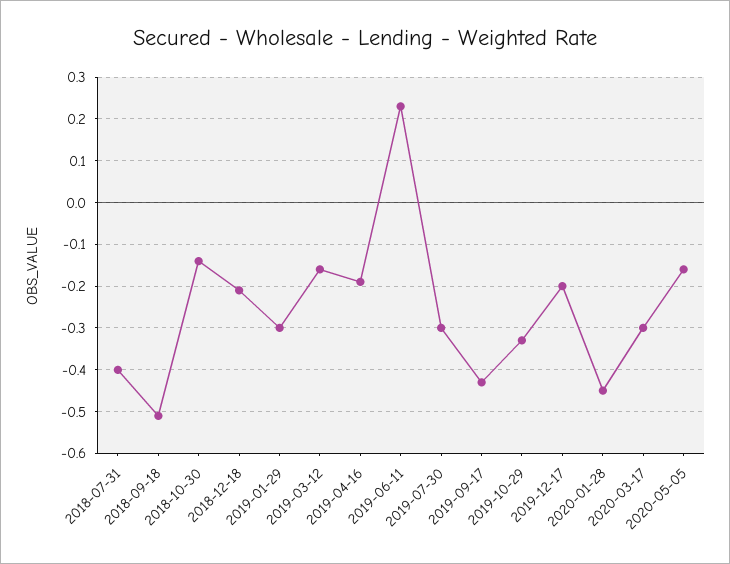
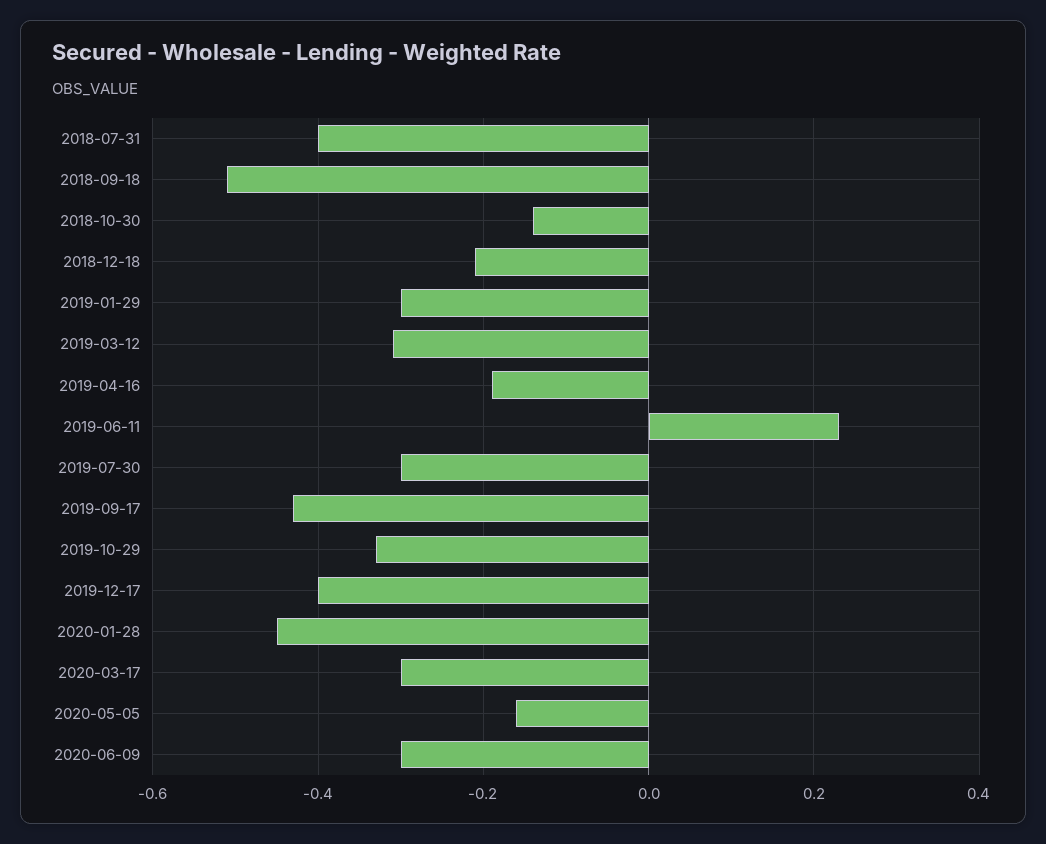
2019-03-12: -0.15 -> -0.3
2019-12-17: -0.2 -> -0.4
2020-06-09: none -> -0.3

